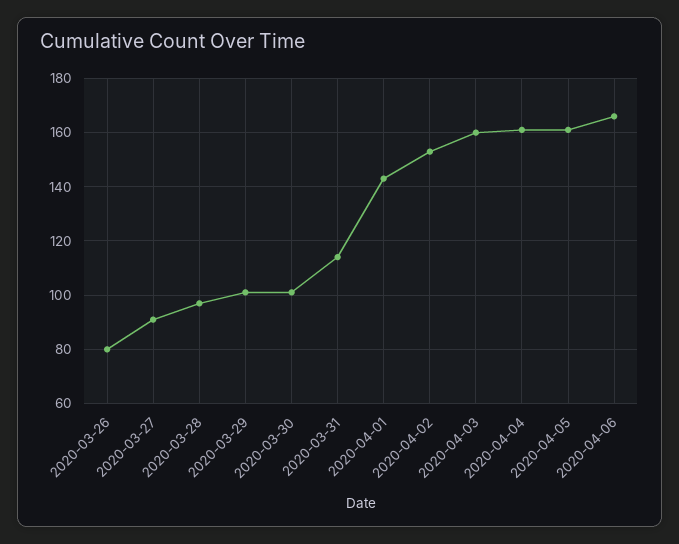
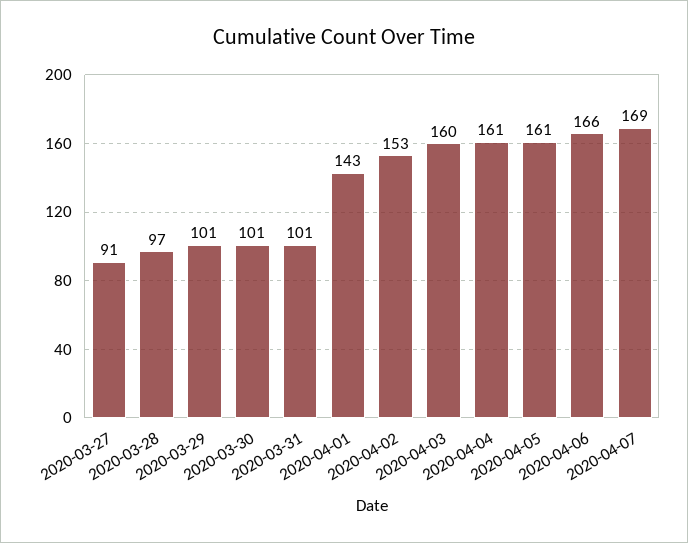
2020-03-26: 80 -> none
2020-03-31: 115 -> 101
2020-04-07: none -> 169

